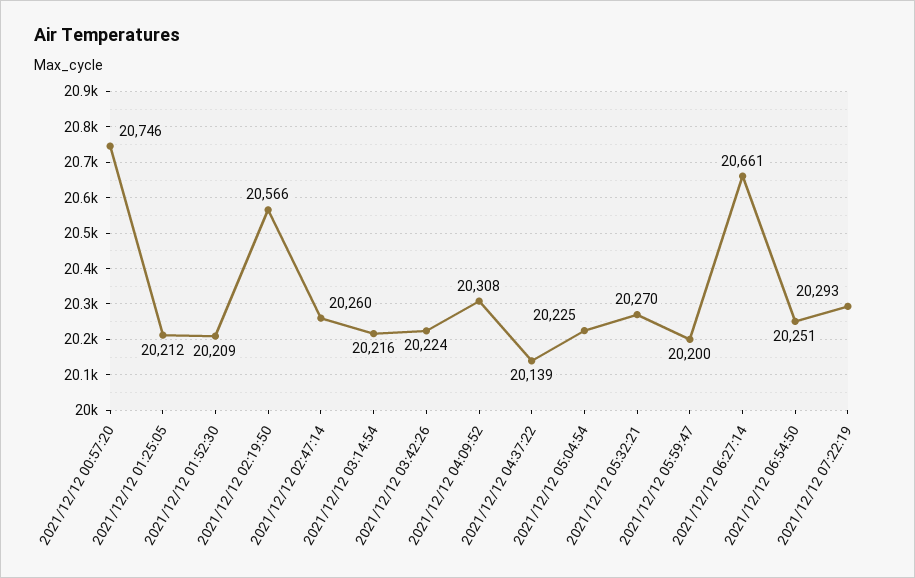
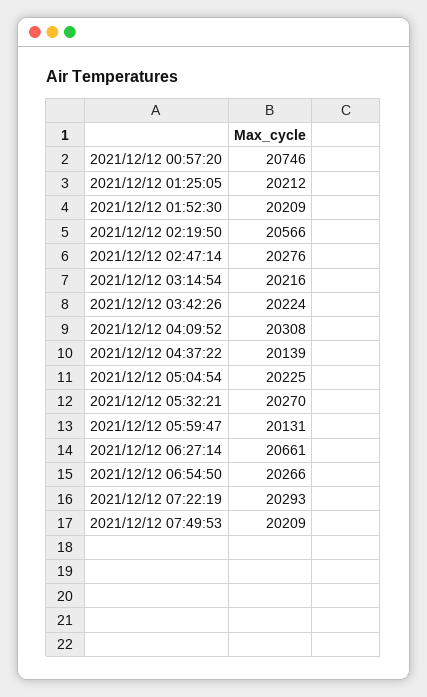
2021/12/12 02:47:14: 20260 -> 20276
2021/12/12 05:59:47: 20200 -> 20131
2021/12/12 06:54:50: 20251 -> 20266
2021/12/12 07:49:53: none -> 20209

